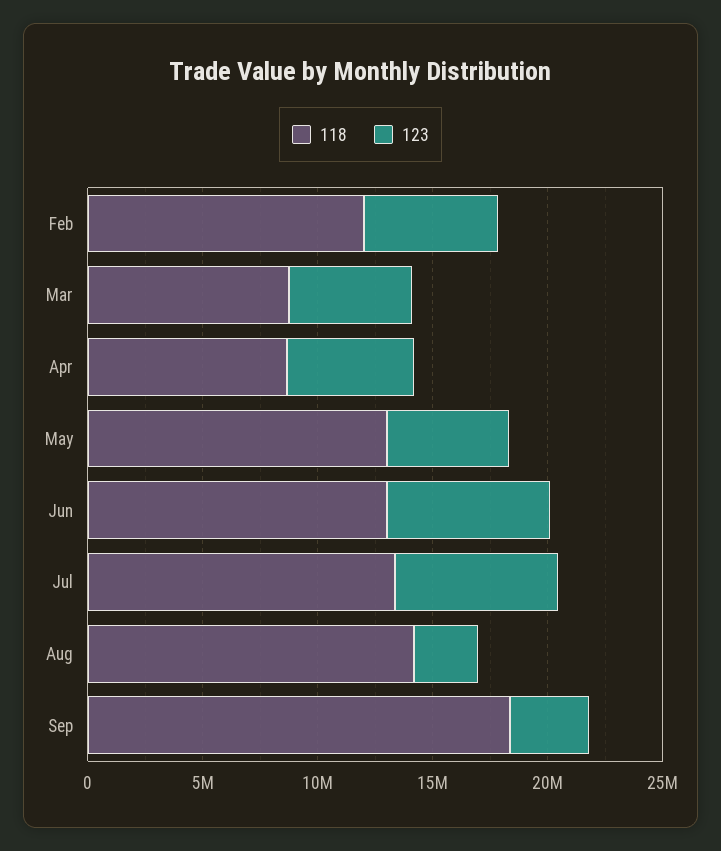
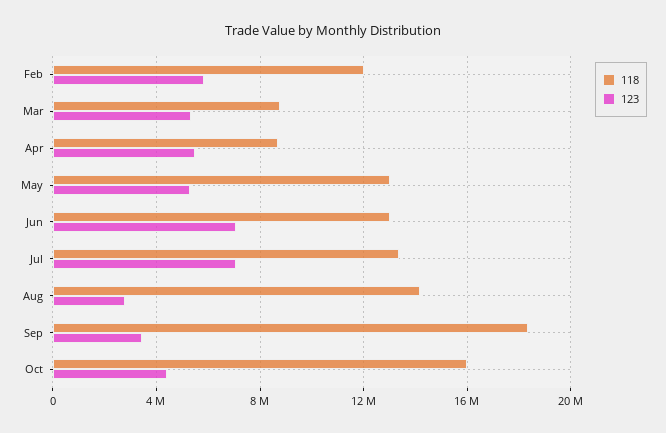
118, Oct: none -> 16000000
123, Oct: none -> 4500000

